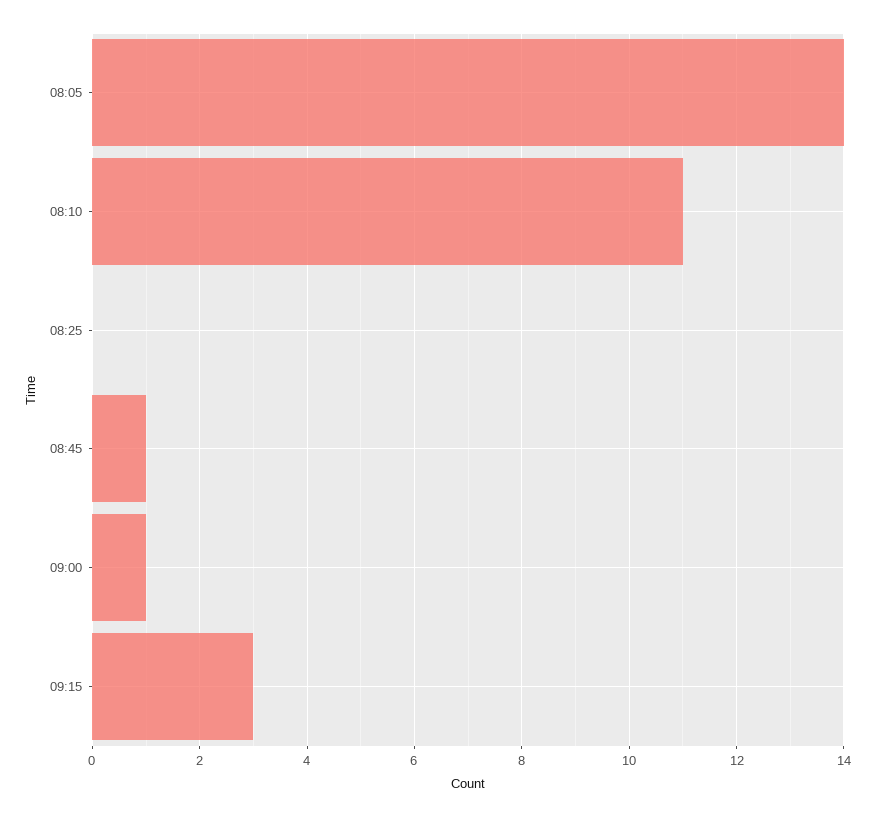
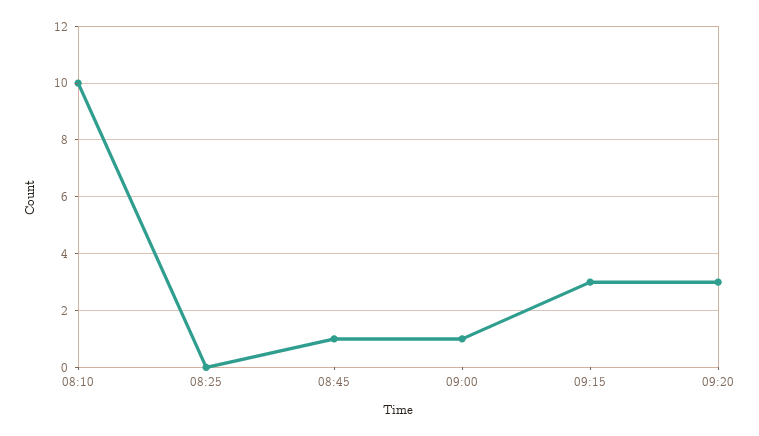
08:05: 14 -> none
08:10: 11 -> 10
09:20: none -> 3

